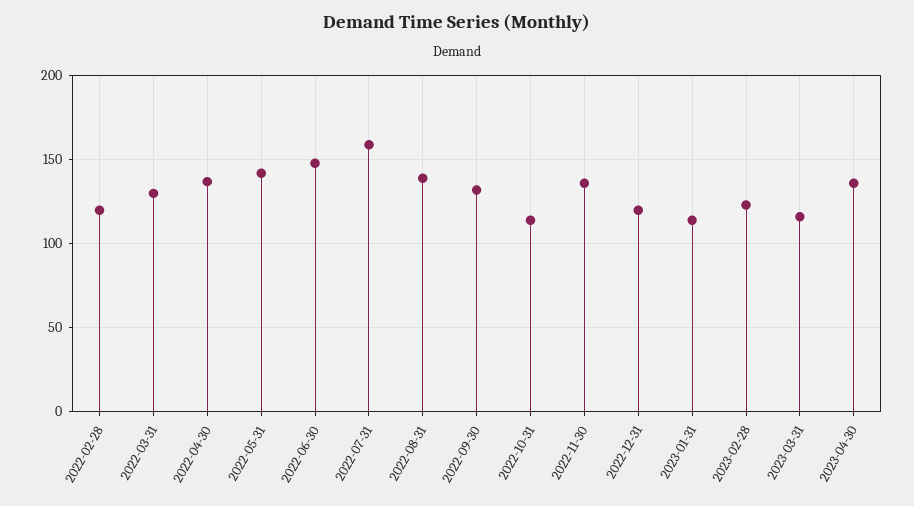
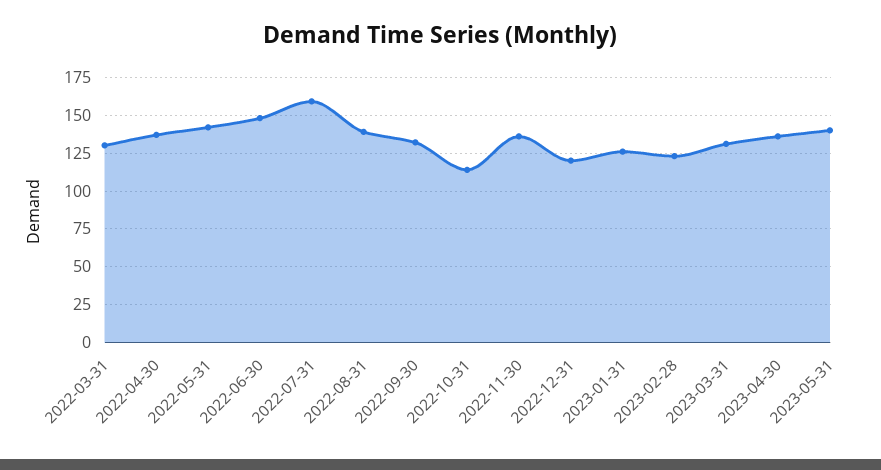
2022-02-28: 120 -> none
2023-01-31: 115 -> 125
2023-03-31: 115 -> 130
2023-05-31: none -> 140

